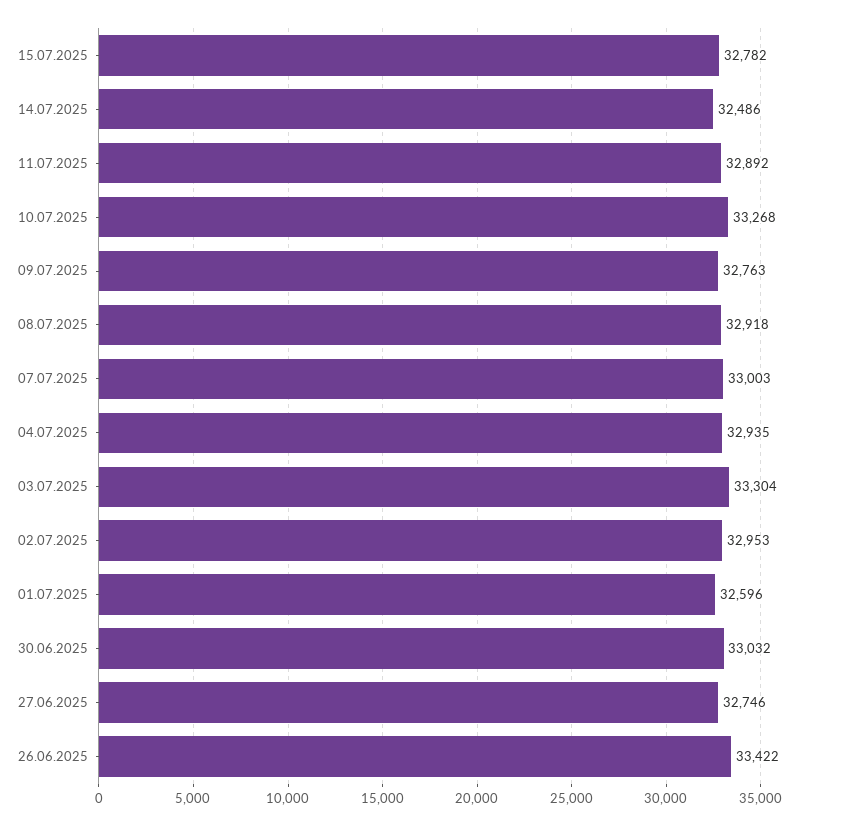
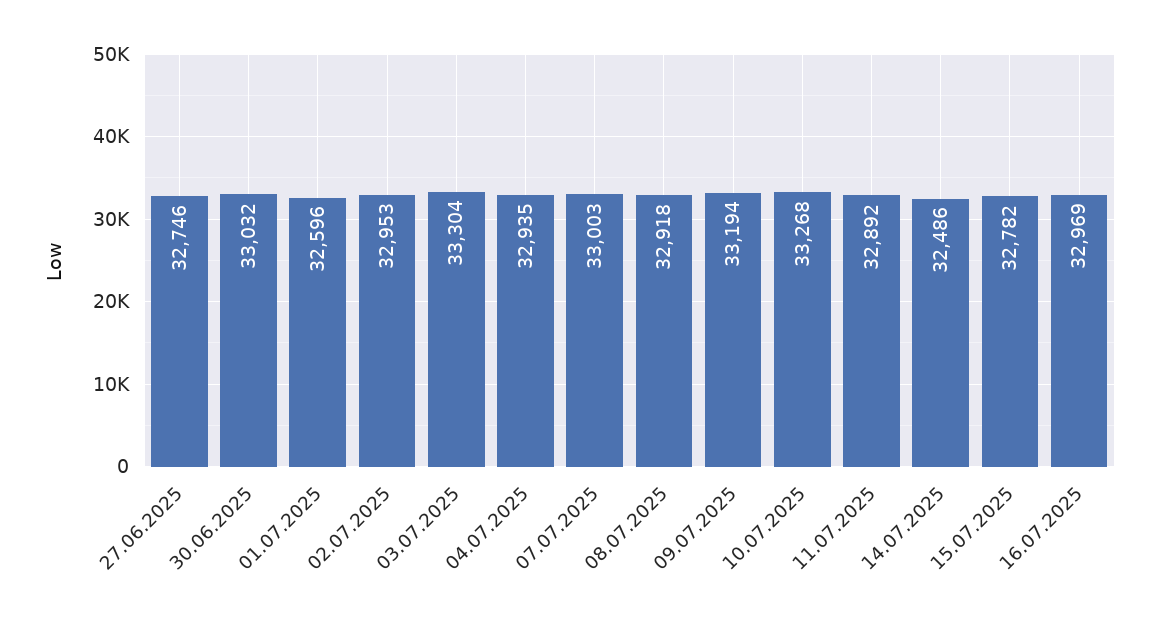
09.07.2025: 32763 -> 33194
26.06.2025: 33422 -> none
16.07.2025: none -> 32969

